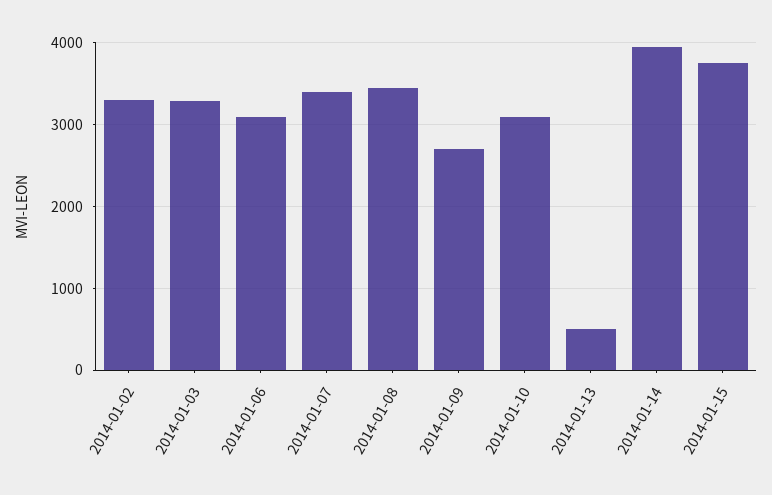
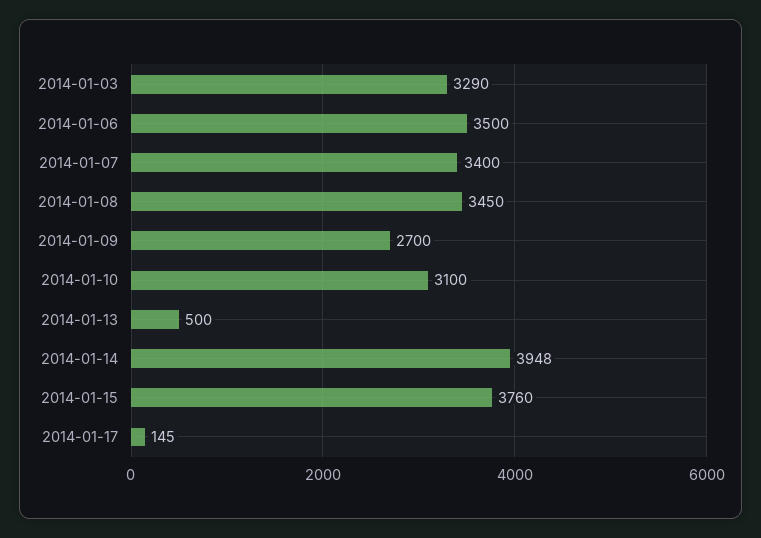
2014-01-02: 3300 -> none
2014-01-06: 3100 -> 3500
2014-01-17: none -> 145

